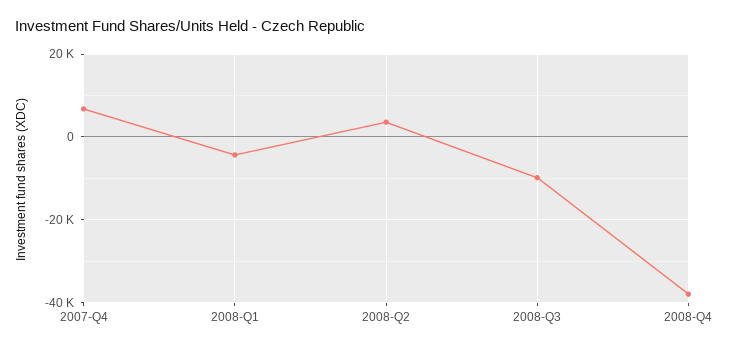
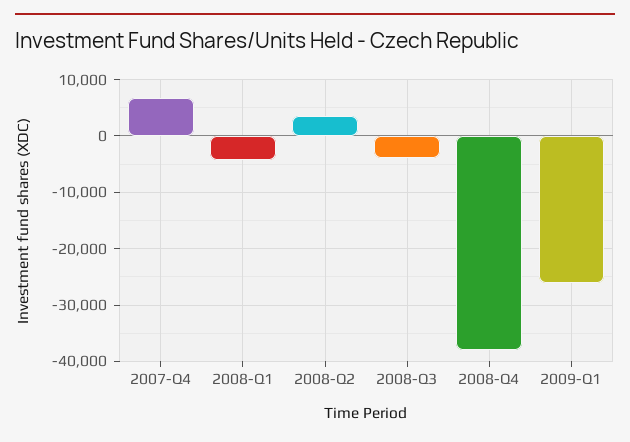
2008-Q3: -10000 -> -4000
2009-Q1: none -> -26000

